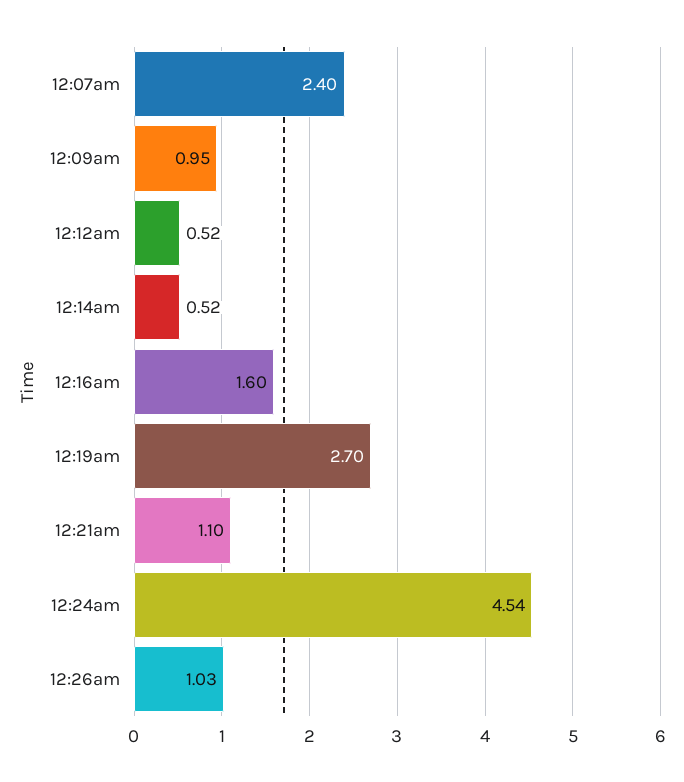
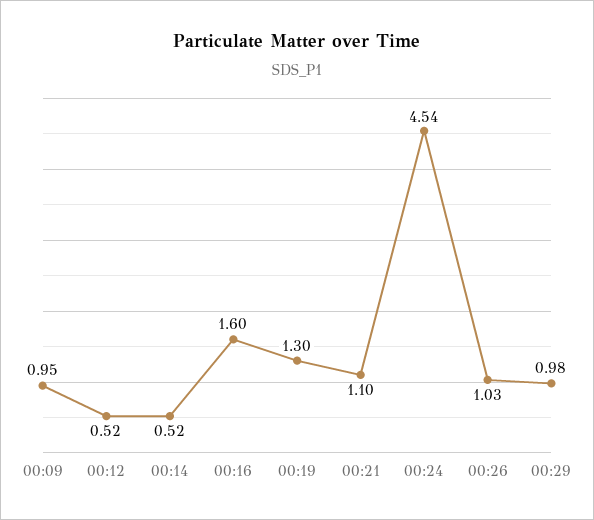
12:07am: 2.4 -> none
12:19am: 2.7 -> 1.3
00:29: none -> 0.98

